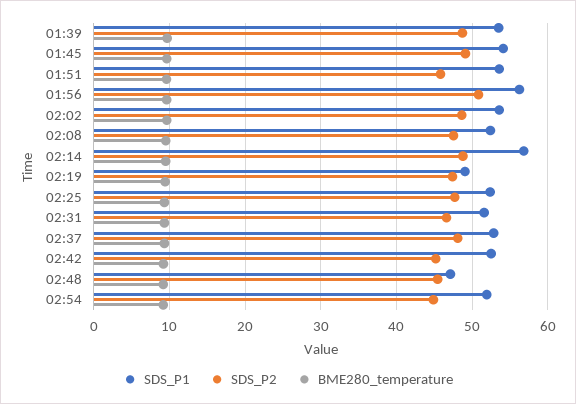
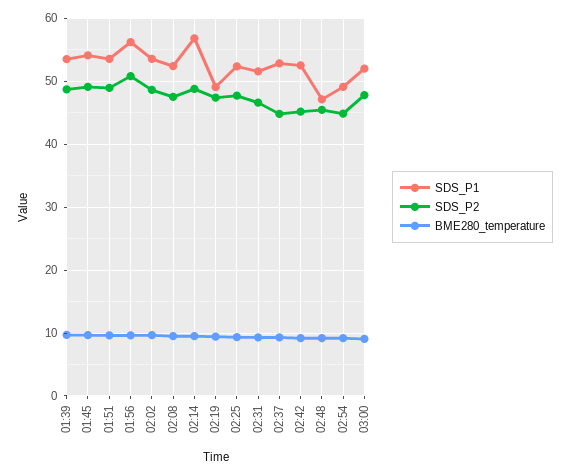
SDS_P2, 01:51: 46 -> 49
SDS_P2, 02:37: 48 -> 45
SDS_P1, 02:54: 52 -> 49
SDS_P1, 03:00: none -> 52
SDS_P2, 03:00: none -> 48
BME280_temperature, 03:00: none -> 9

